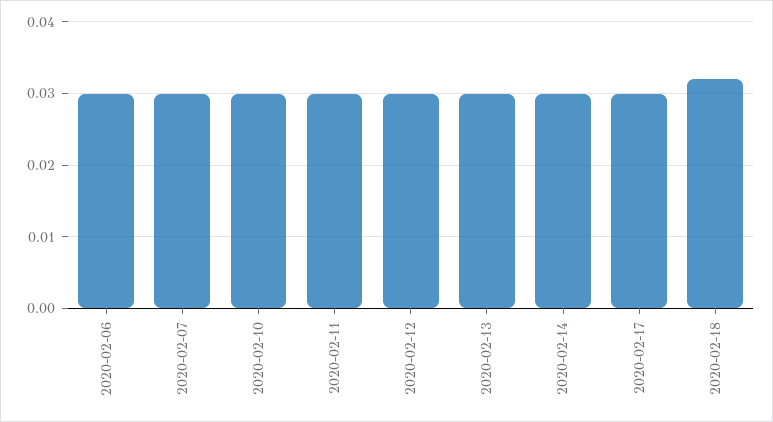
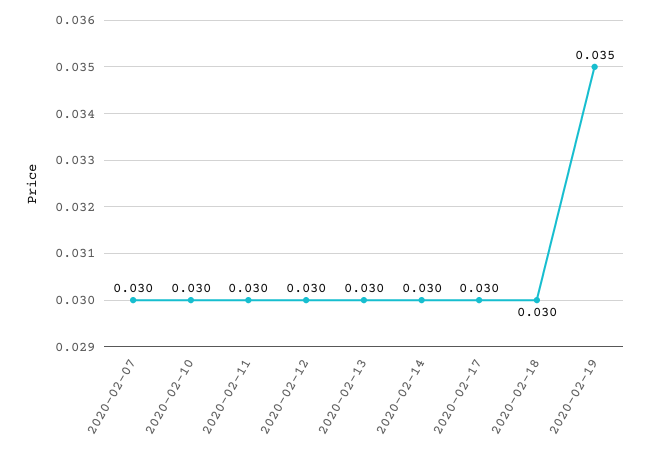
2020-02-06: 0.03 -> none
2020-02-18: 0.032 -> 0.03
2020-02-19: none -> 0.035

